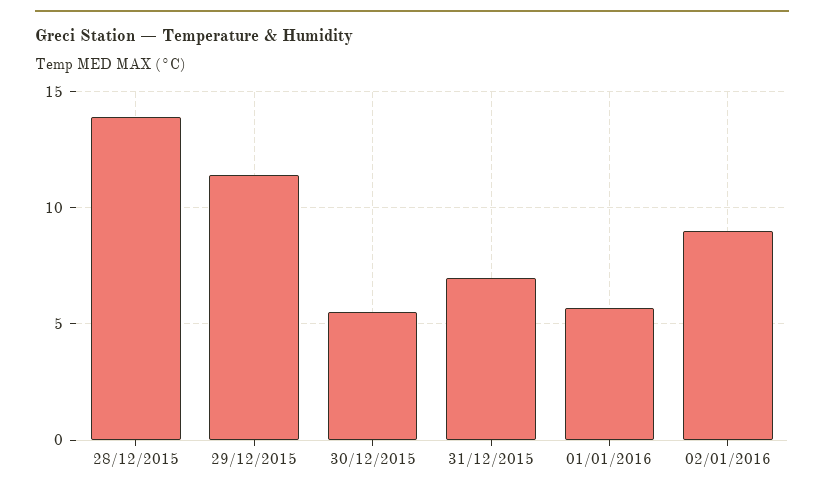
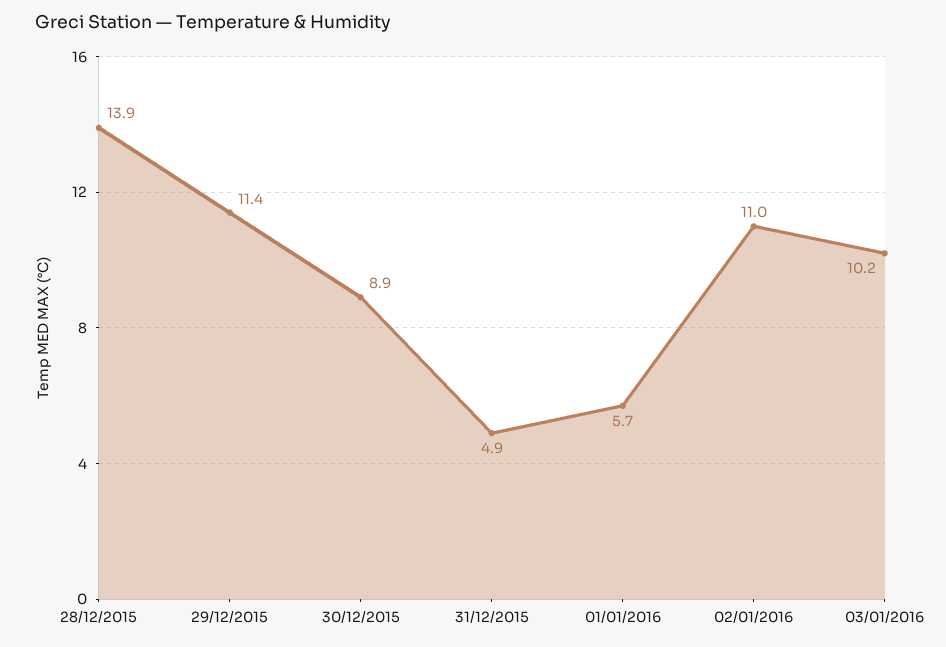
30/12/2015: 5.5 -> 8.9
31/12/2015: 7 -> 4.9
02/01/2016: 9 -> 11
03/01/2016: none -> 10.2

